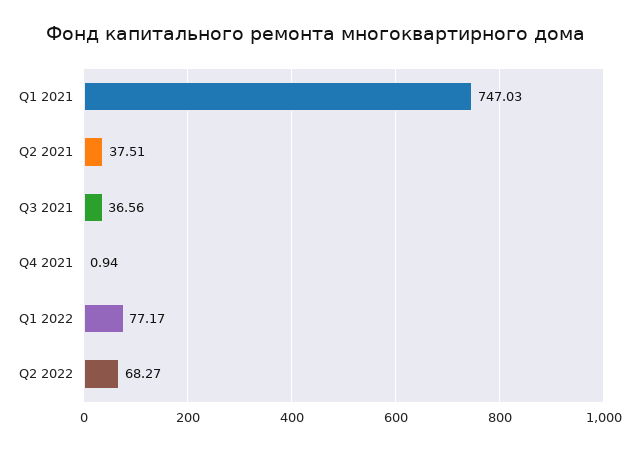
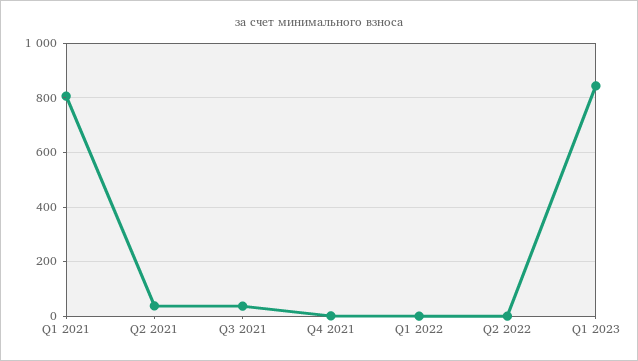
Q1 2021: 747.03 -> 800
Q1 2022: 77.17 -> 0
Q2 2022: 68.27 -> 0
Q1 2023: none -> 850

